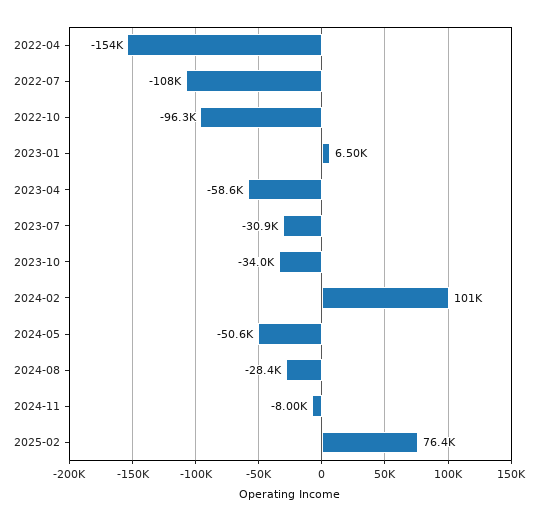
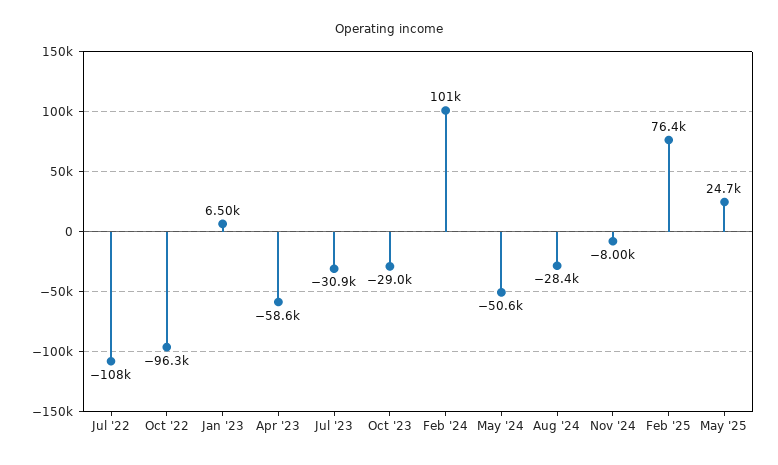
2022-04: -154000 -> none
2023-10: -34000 -> -29000
May '25: none -> 24700

